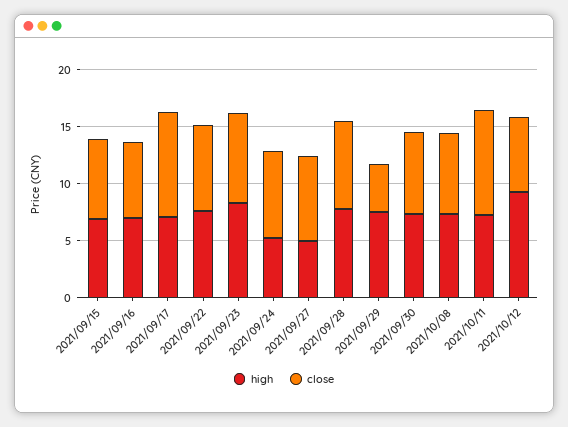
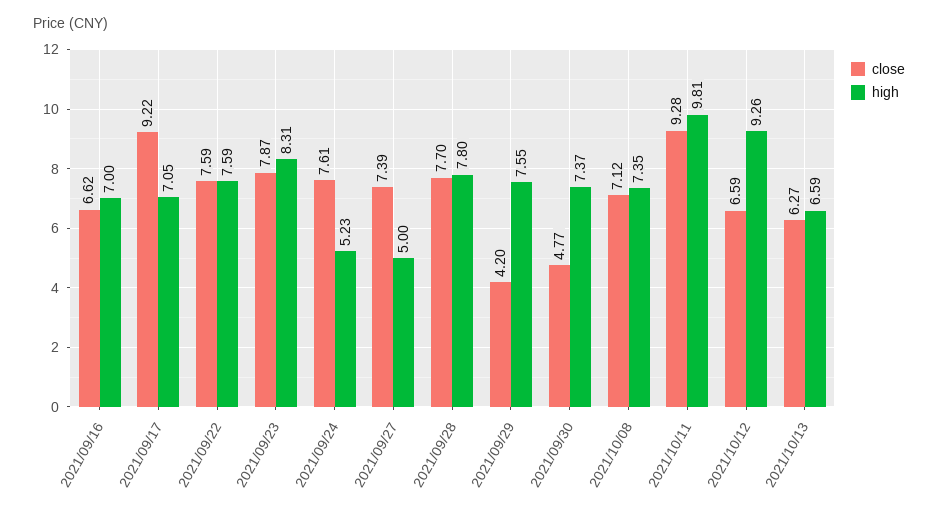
high, 2021/09/15: 7 -> none
close, 2021/09/15: 7 -> none
close, 2021/09/30: 7 -> 4.77
high, 2021/10/11: 7 -> 9.81
close, 2021/10/13: none -> 6.27
high, 2021/10/13: none -> 6.59

